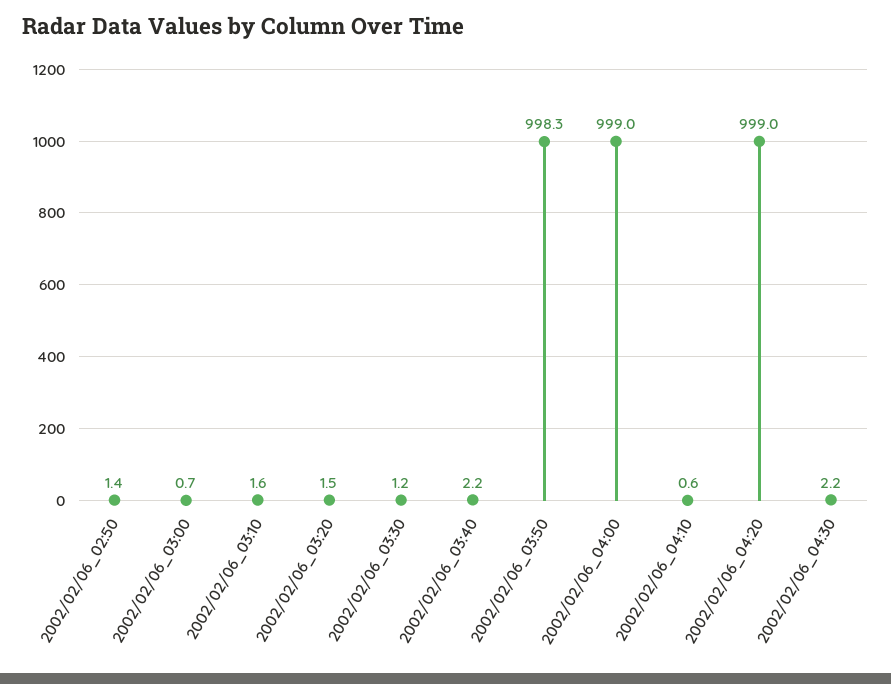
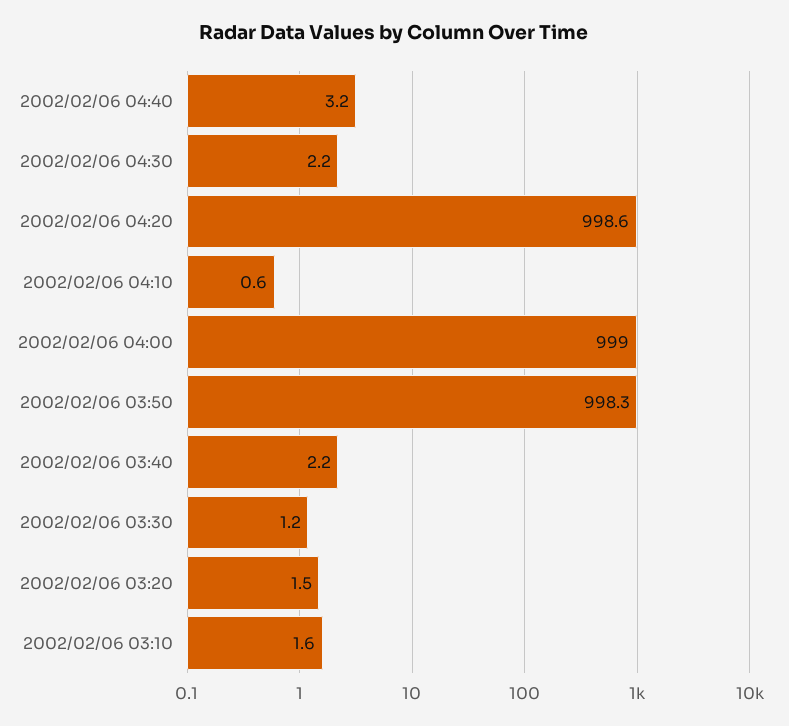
2002/02/06_02:50: 1.4 -> none
2002/02/06_03:00: 0.7 -> none
2002/02/06_04:20: 999 -> 998.6
2002/02/06 04:40: none -> 3.2

